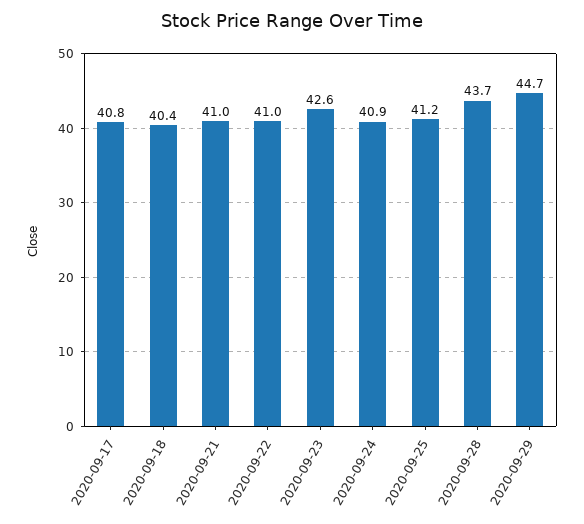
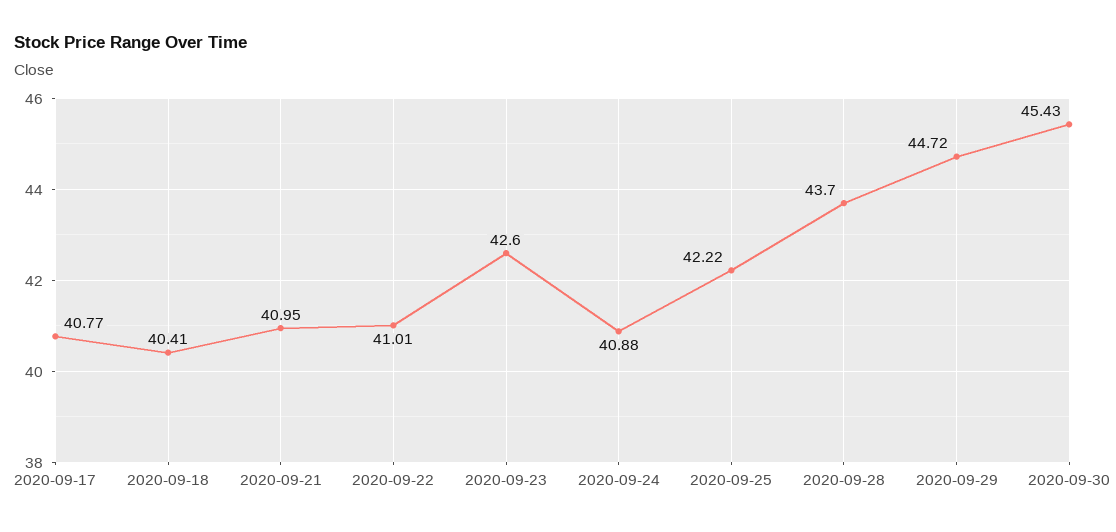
2020-09-25: 41.2 -> 42.22
2020-09-30: none -> 45.43

